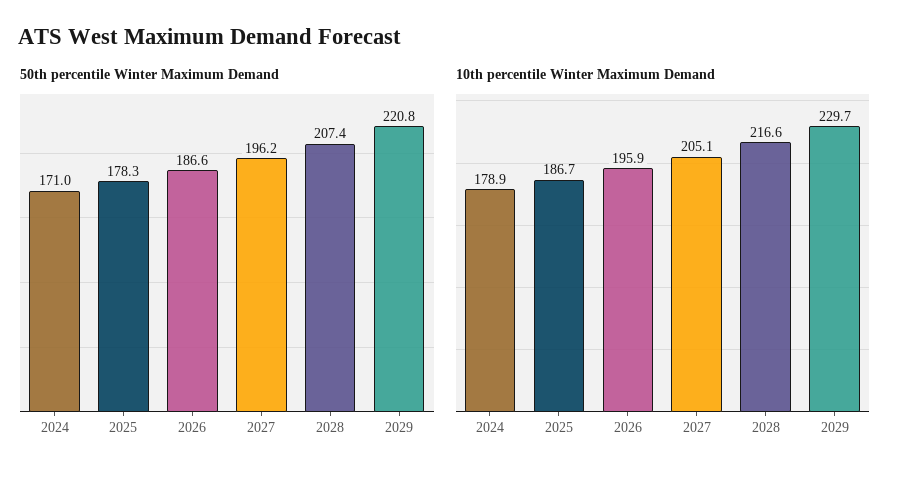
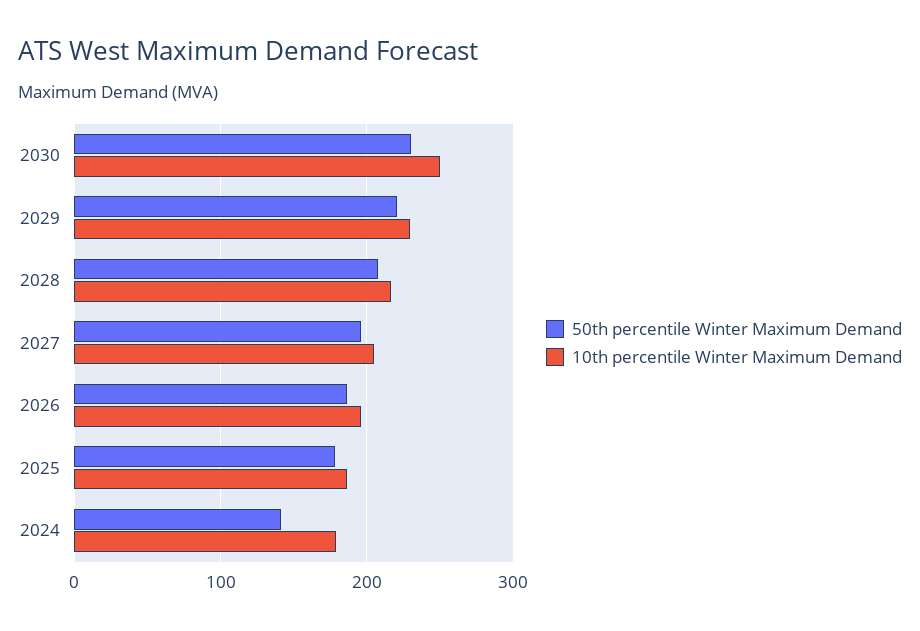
50th percentile Winter Maximum Demand, 2024: 171 -> 140
50th percentile Winter Maximum Demand, 2030: none -> 230
10th percentile Winter Maximum Demand, 2030: none -> 250

